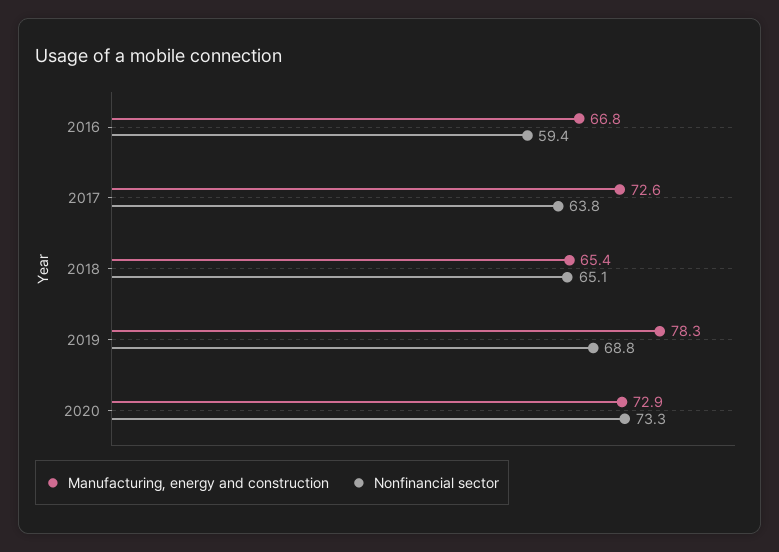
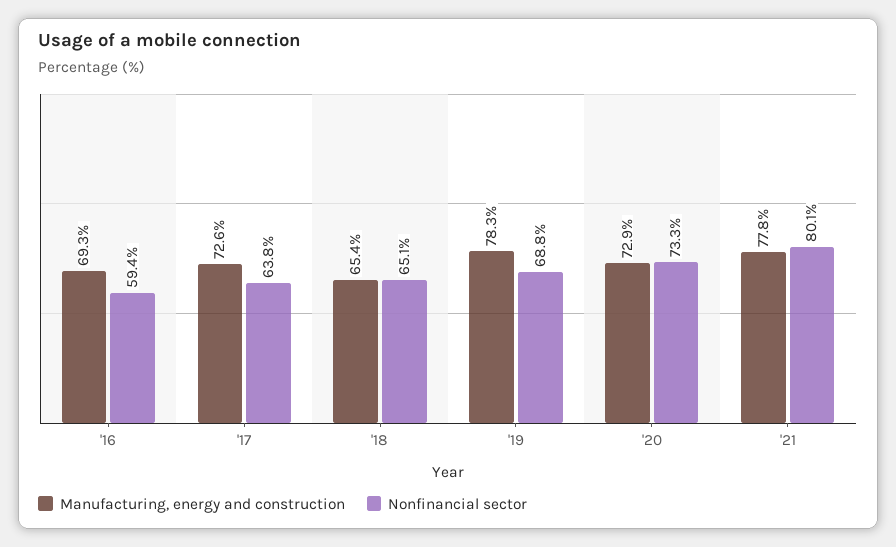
Manufacturing, energy and construction, 2016: 66.8 -> 69.3
Manufacturing, energy and construction, '21: none -> 77.8
Nonfinancial sector, '21: none -> 80.1

